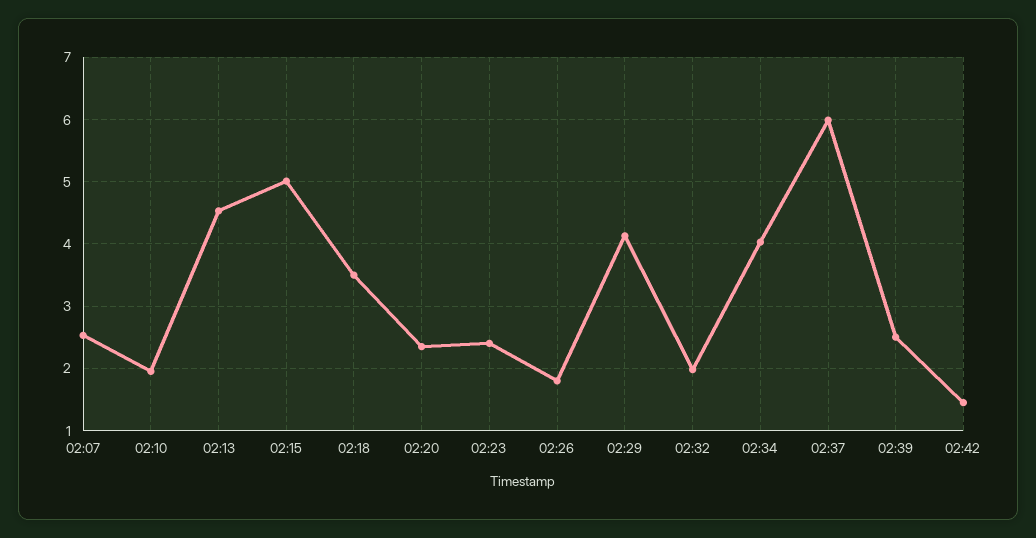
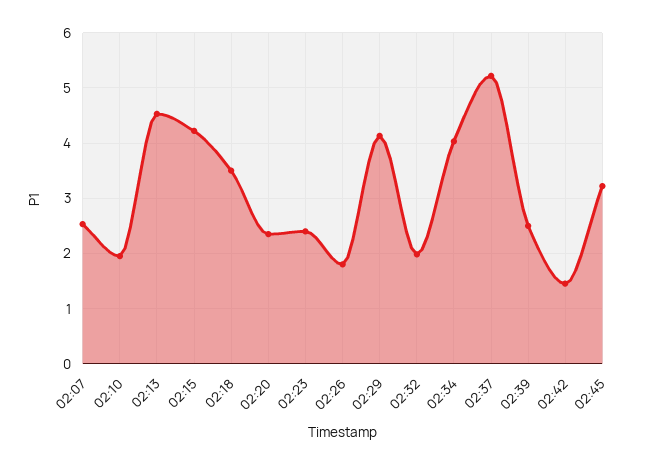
02:15: 5 -> 4.2
02:37: 6 -> 5.2
02:45: none -> 3.2

